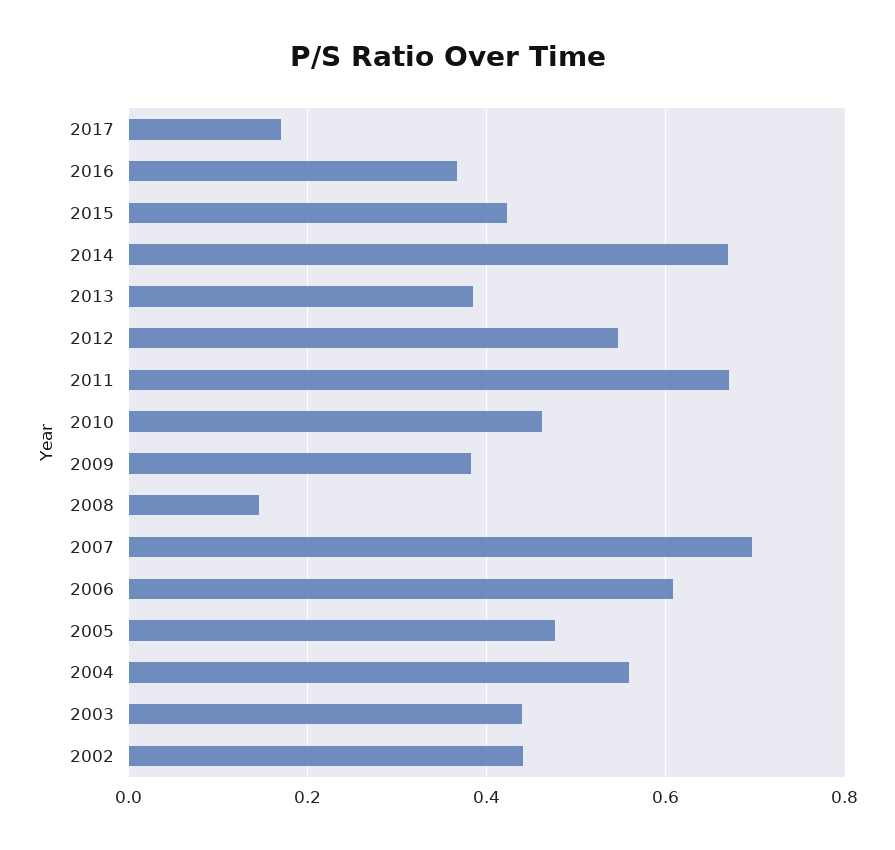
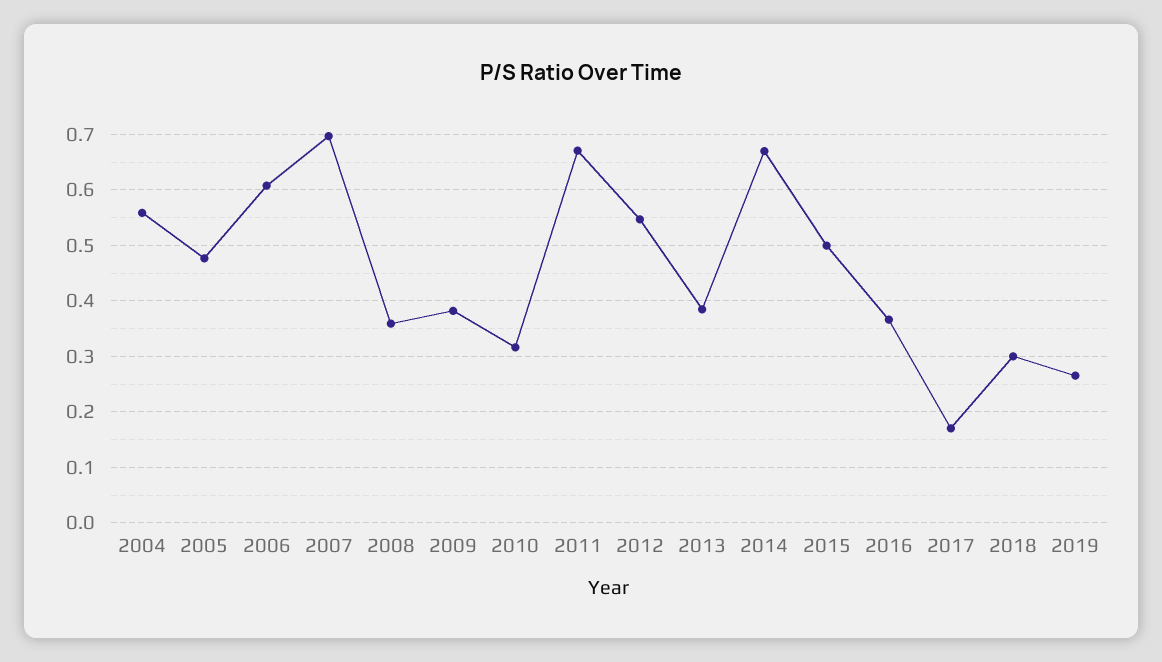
2015: 0.42 -> 0.5
2010: 0.46 -> 0.32
2008: 0.14 -> 0.36
2003: 0.44 -> none
2002: 0.44 -> none
2018: none -> 0.3
2019: none -> 0.26

